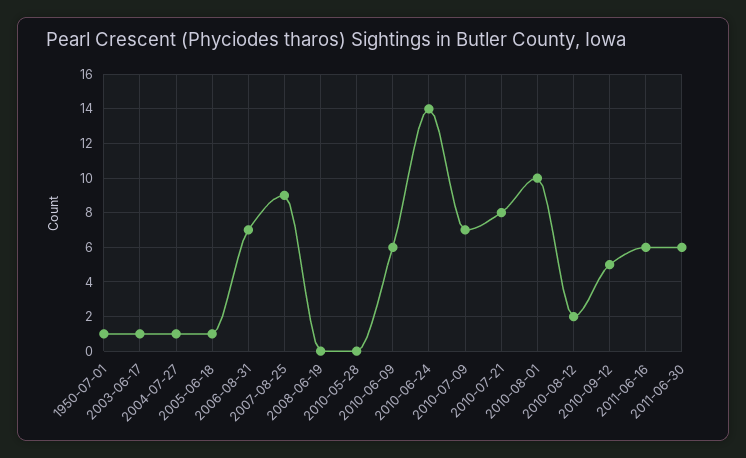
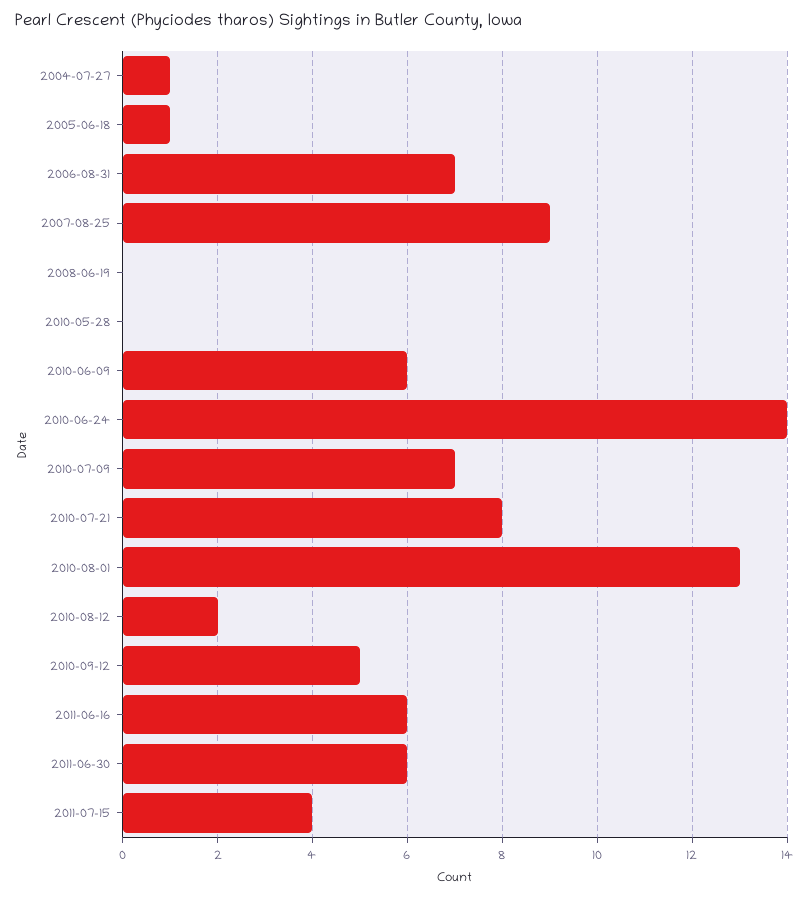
1950-07-01: 1 -> none
2003-06-17: 1 -> none
2010-08-01: 10 -> 13
2011-07-15: none -> 4

